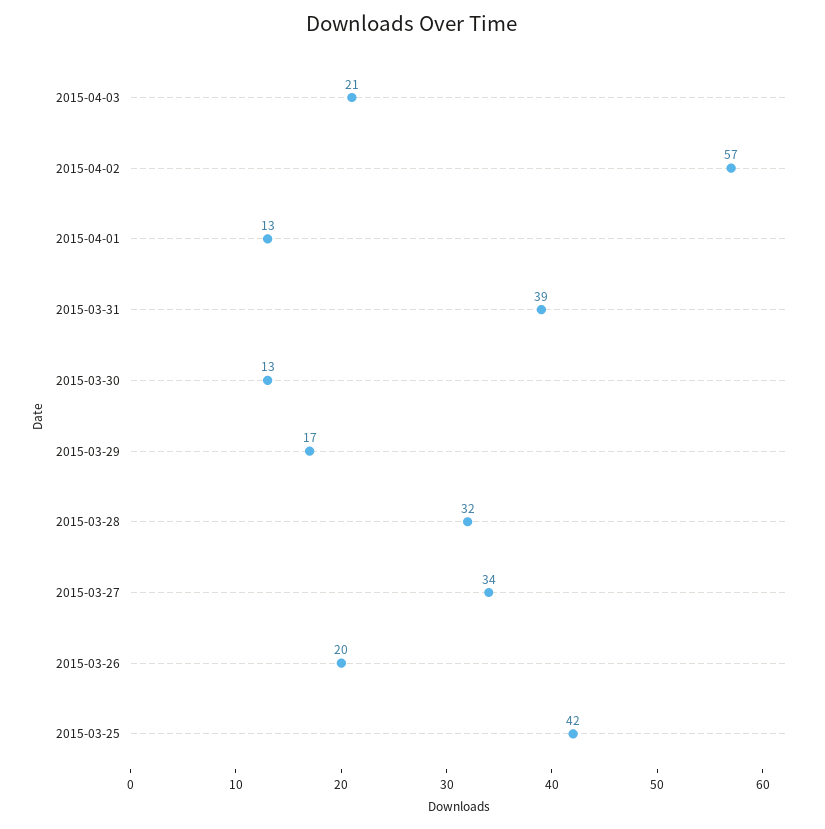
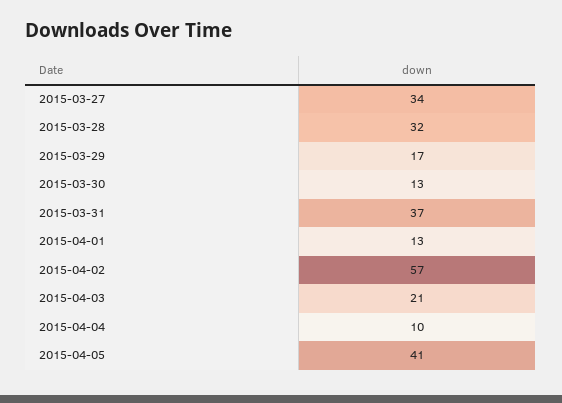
2015-03-31: 39 -> 37
2015-03-26: 20 -> none
2015-03-25: 42 -> none
2015-04-04: none -> 10
2015-04-05: none -> 41

